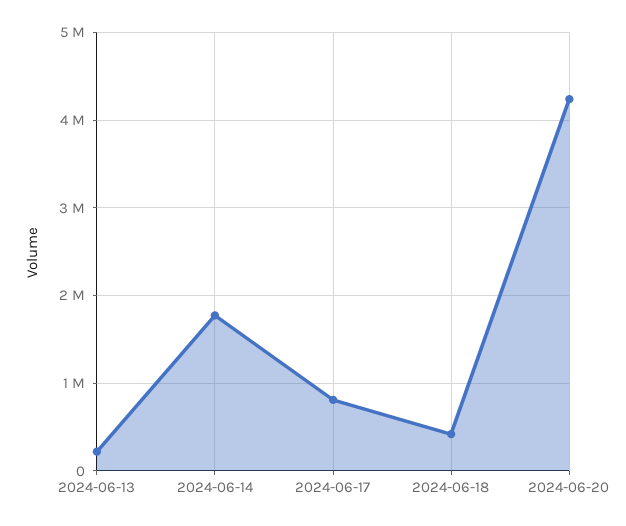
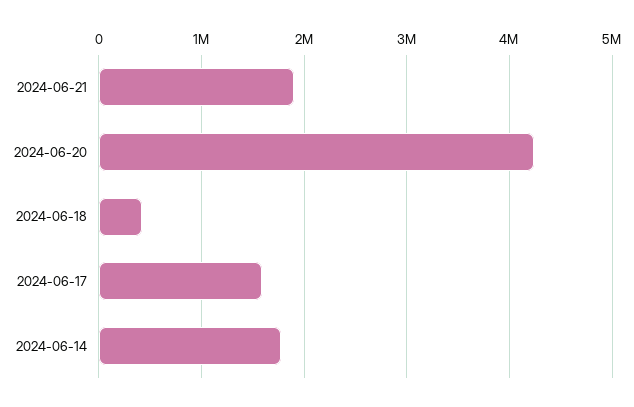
2024-06-13: 200000 -> none
2024-06-17: 800000 -> 1600000
2024-06-21: none -> 1900000

